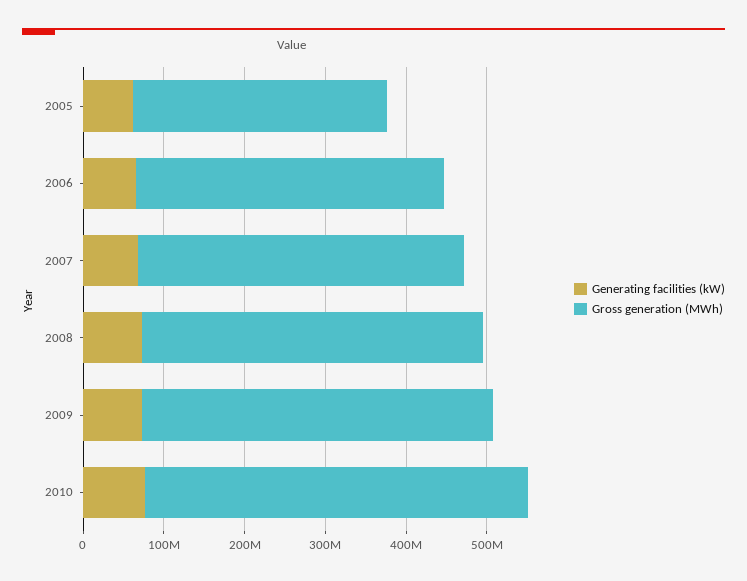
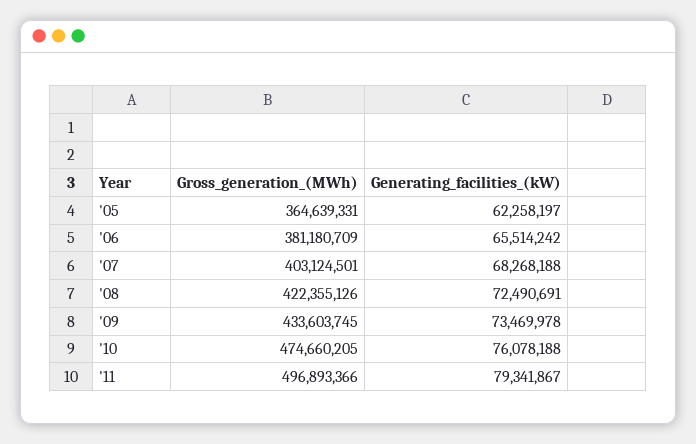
Gross generation (MWh), 2005: 320000000 -> 364639331
Gross generation (MWh), '11: none -> 496893366
Generating facilities (kW), '11: none -> 79341867

